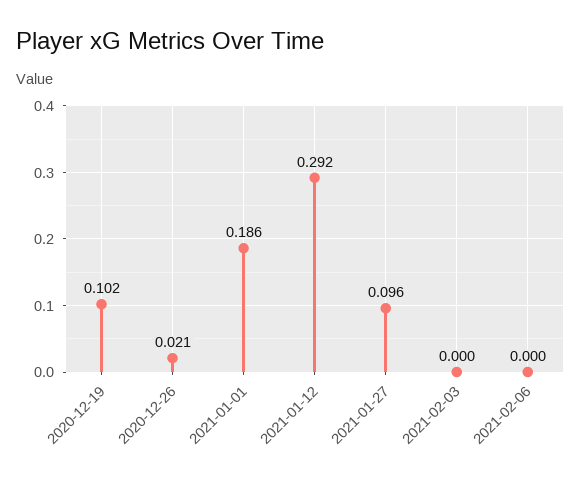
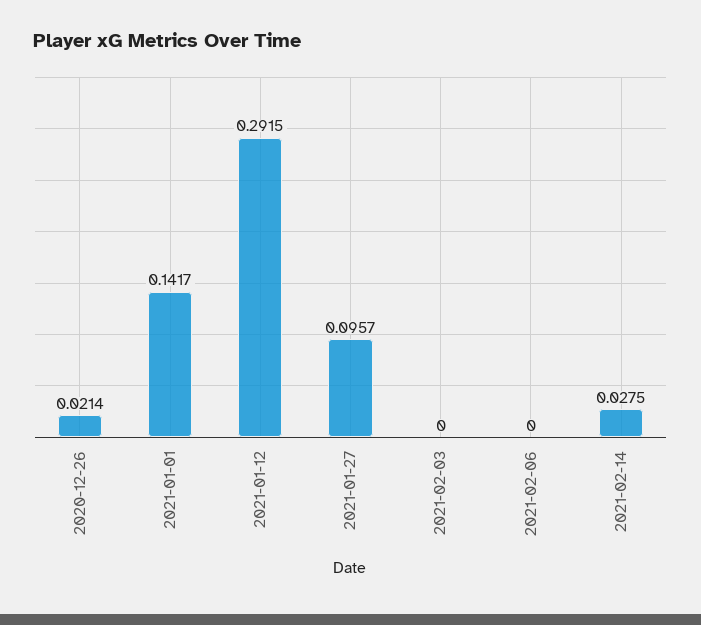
2020-12-19: 0.102 -> none
2021-01-01: 0.186 -> 0.1417
2021-02-14: none -> 0.0275

